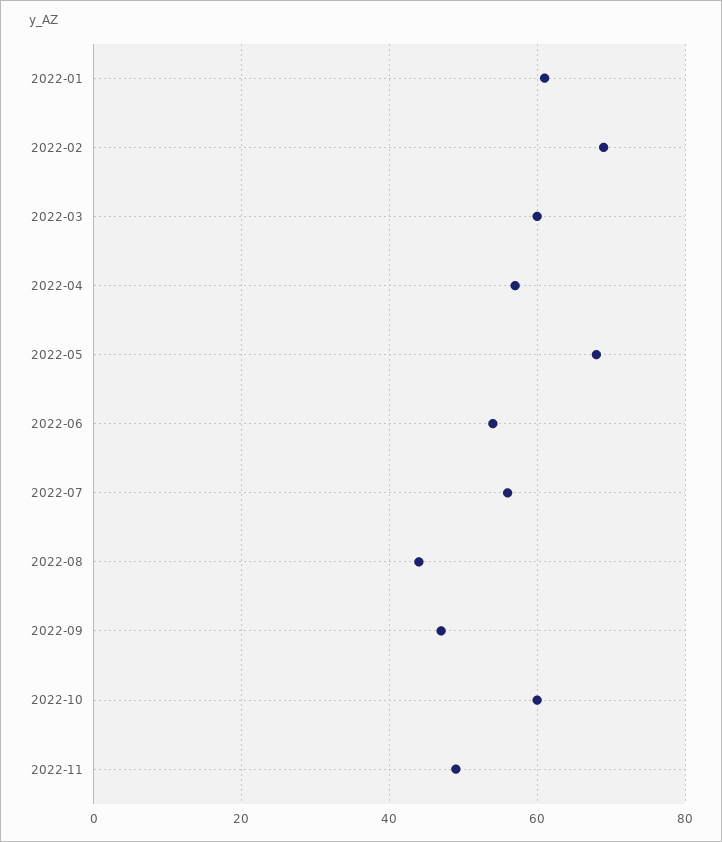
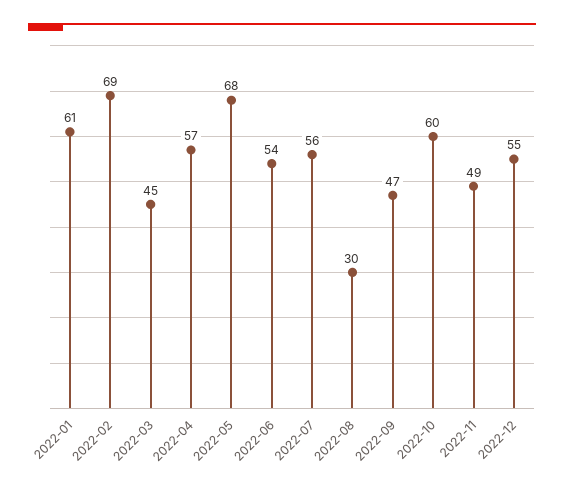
2022-03: 60 -> 45
2022-08: 45 -> 30
2022-12: none -> 55

